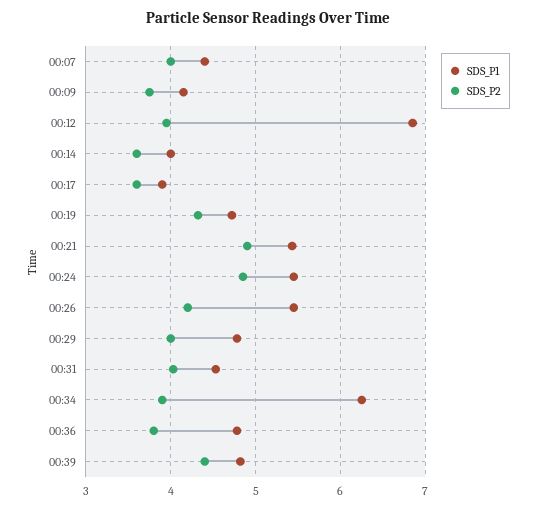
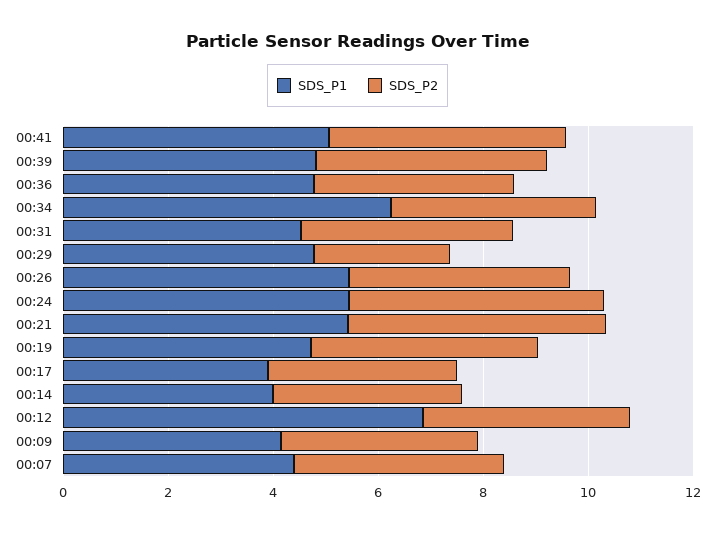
SDS_P2, 00:29: 4 -> 2.5
SDS_P1, 00:41: none -> 5
SDS_P2, 00:41: none -> 4.5

